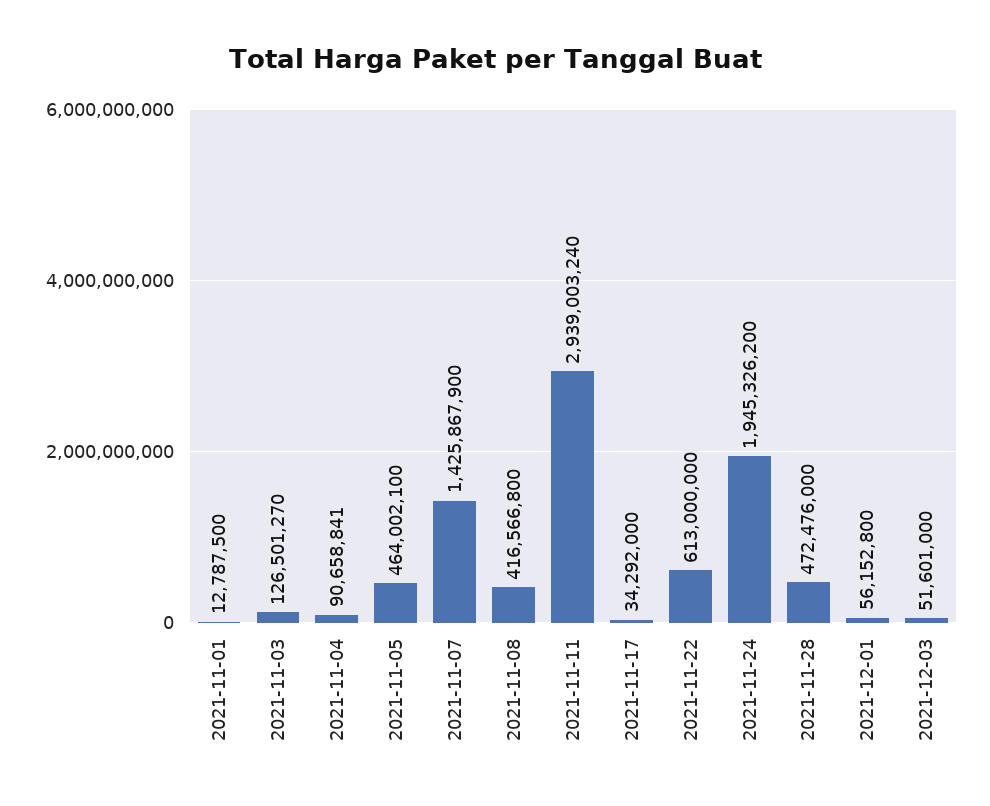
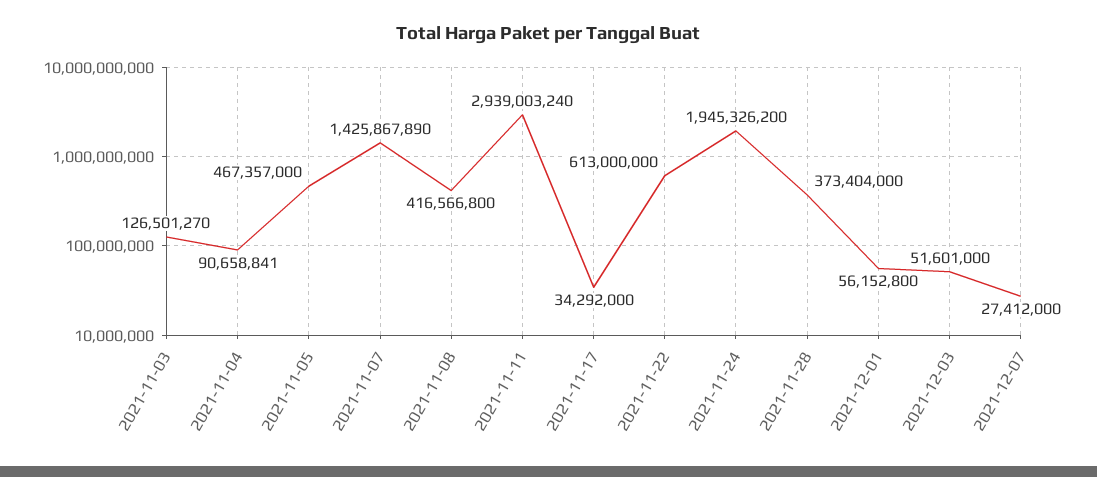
2021-11-01: 12787500 -> none
2021-11-05: 464002100 -> 467357000
2021-11-07: 1425867900 -> 1425867890
2021-11-28: 472476000 -> 373404000
2021-12-07: none -> 27412000

